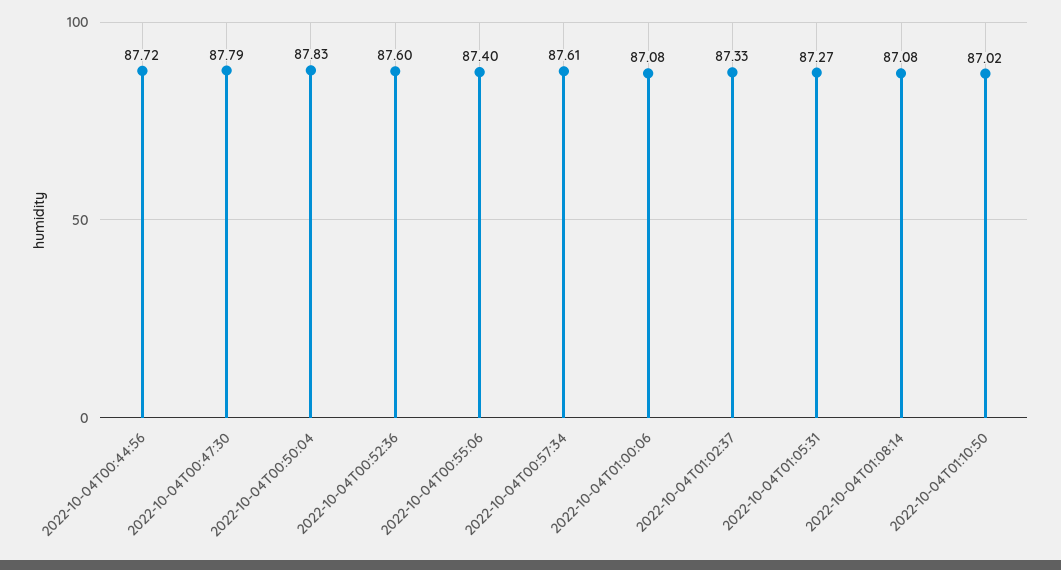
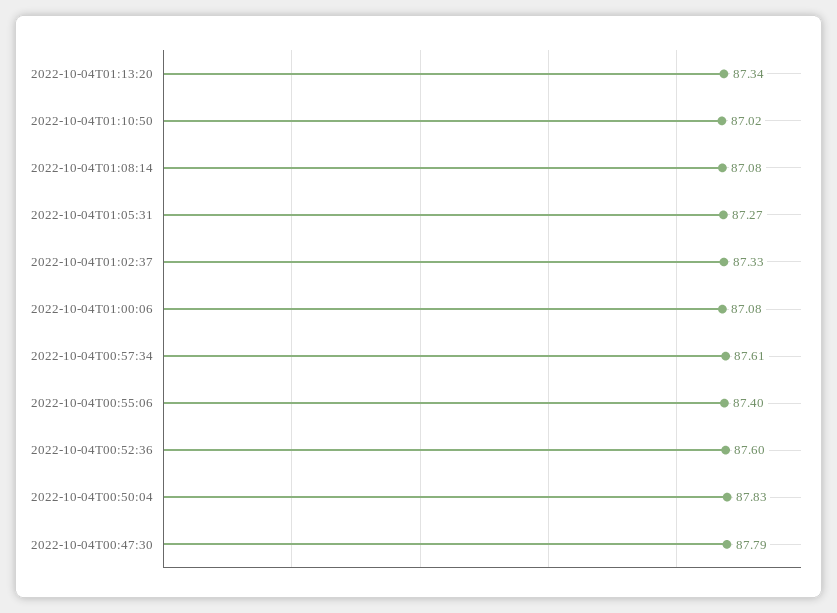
2022-10-04T00:44:56: 87.72 -> none
2022-10-04T01:13:20: none -> 87.34

